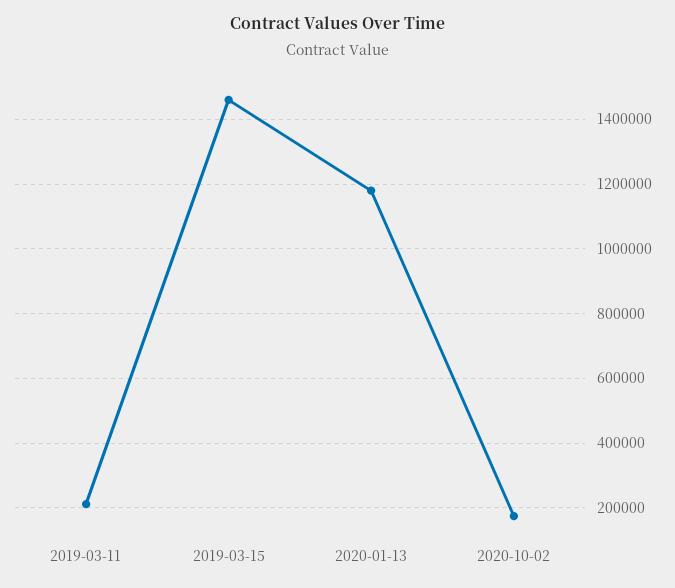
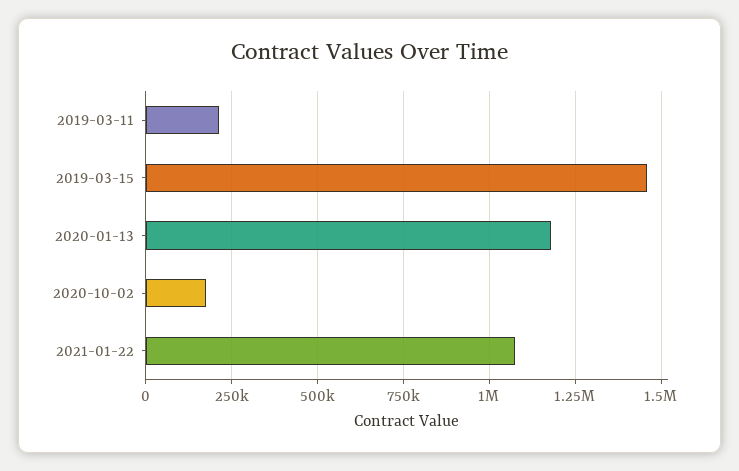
2021-01-22: none -> 1075000

